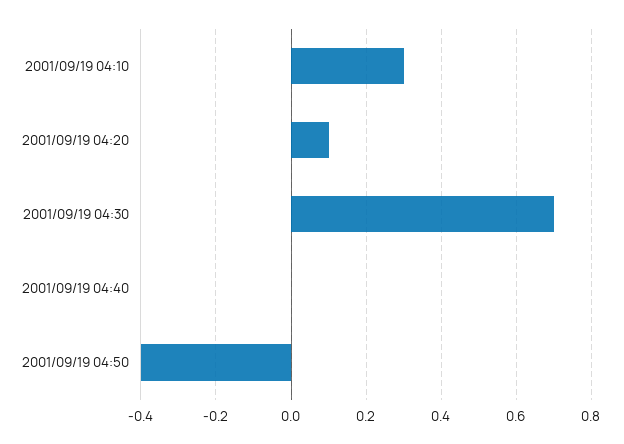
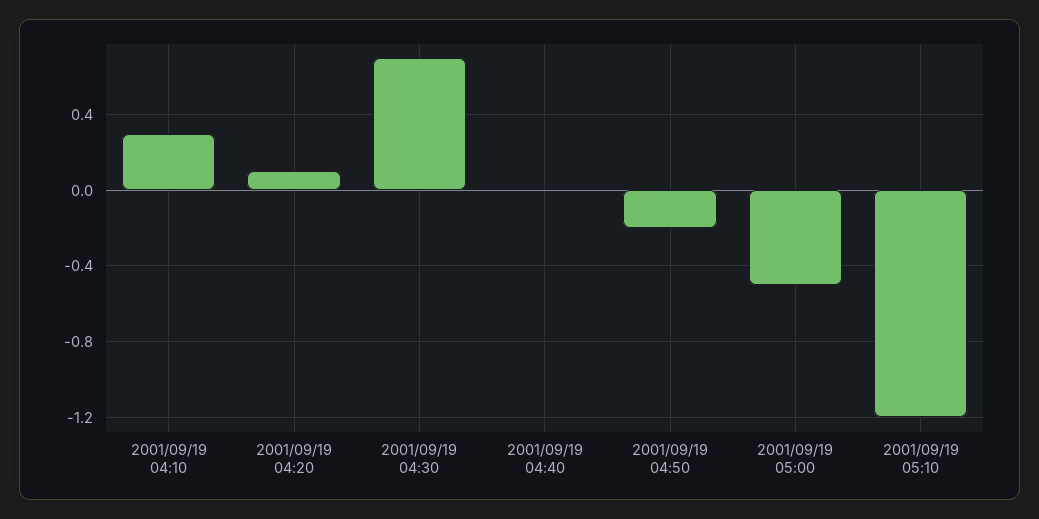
2001/09/19 04:50: -0.4 -> -0.2
2001/09/19 05:00: none -> -0.5
2001/09/19 05:10: none -> -1.2

